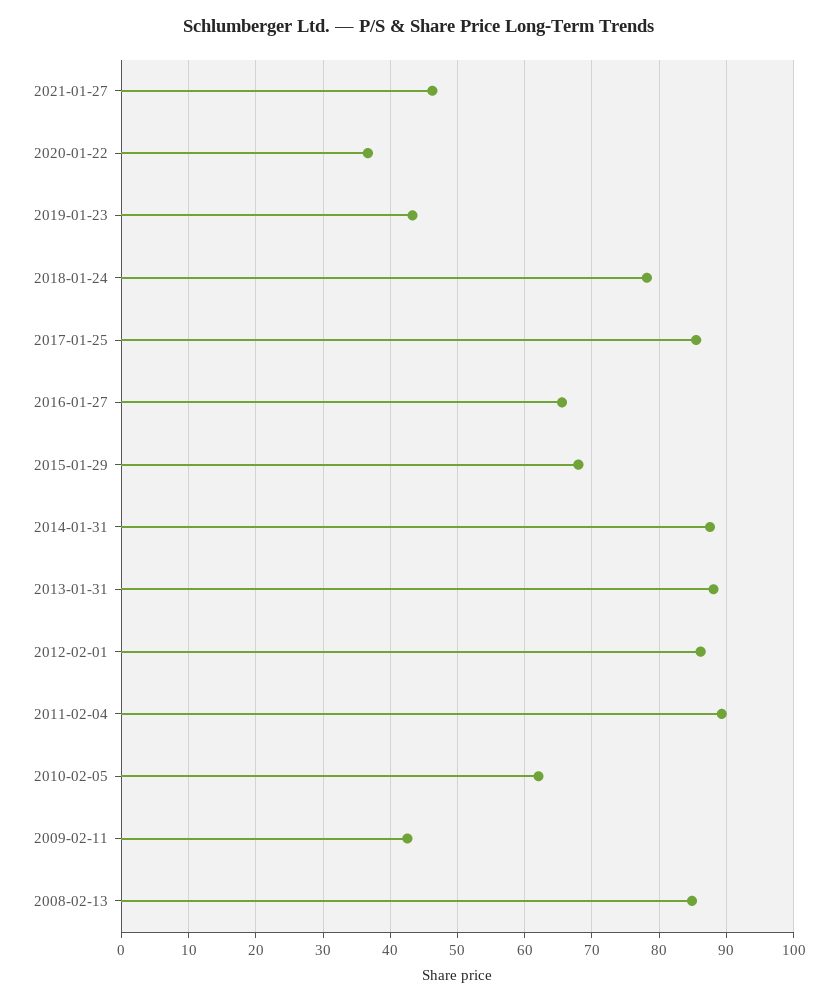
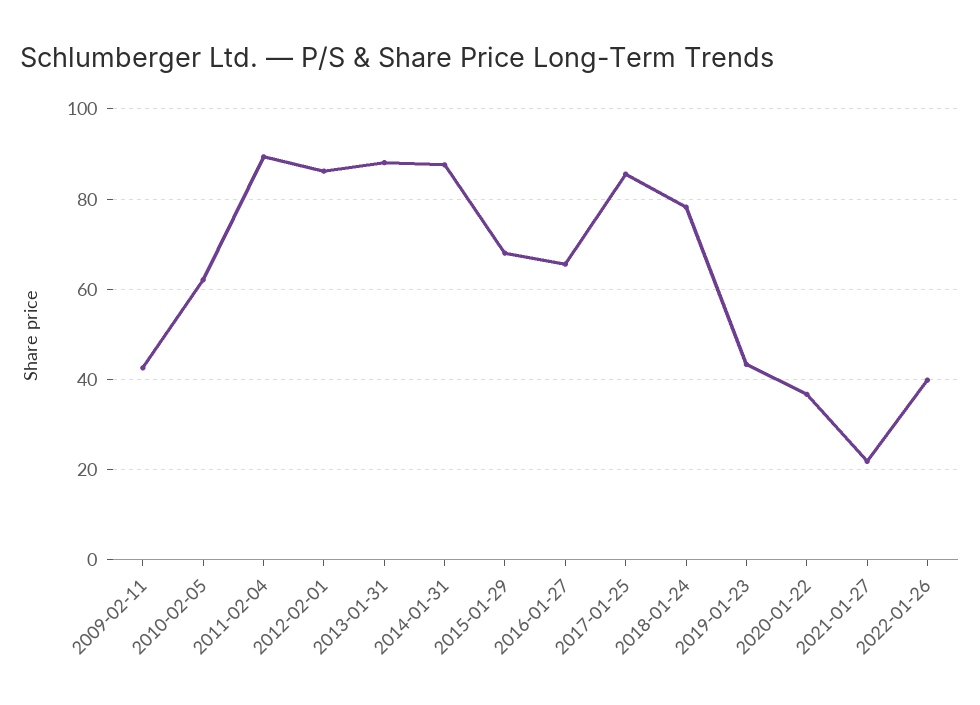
2021-01-27: 46 -> 22
2008-02-13: 85 -> none
2022-01-26: none -> 40

